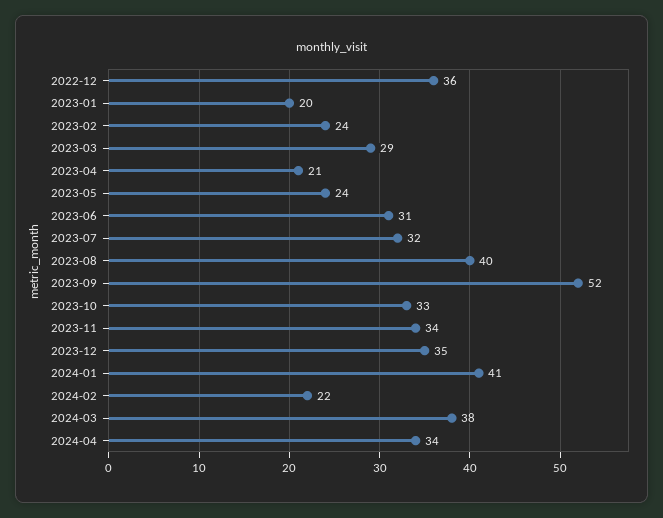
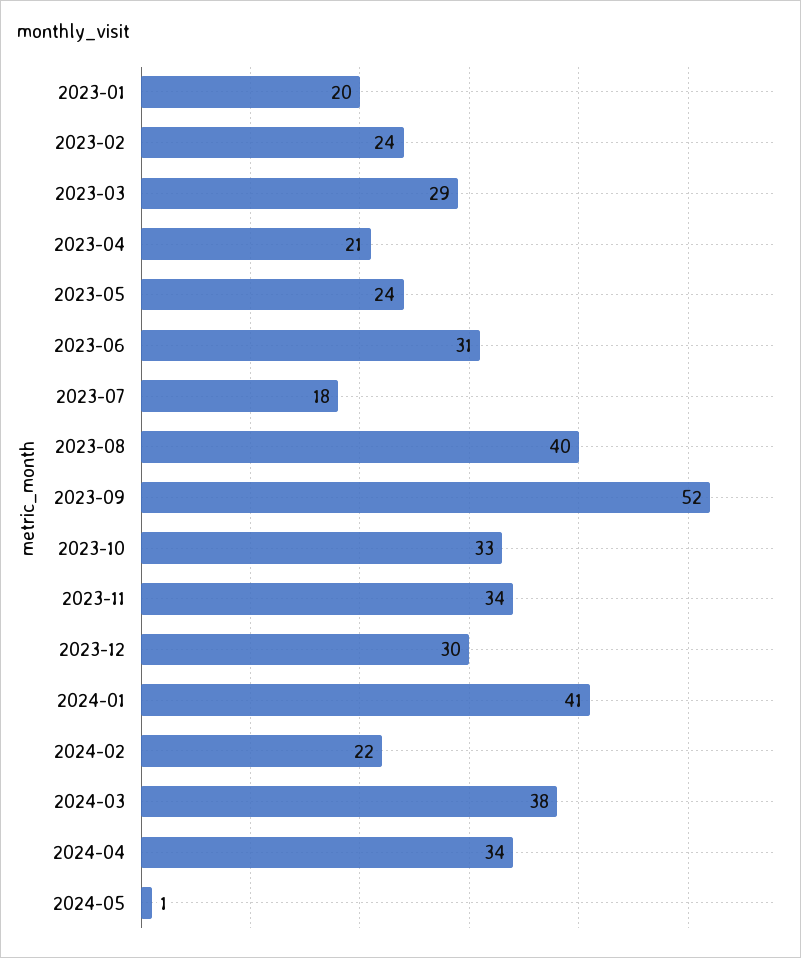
2022-12: 36 -> none
2023-07: 32 -> 18
2023-12: 35 -> 30
2024-05: none -> 1

